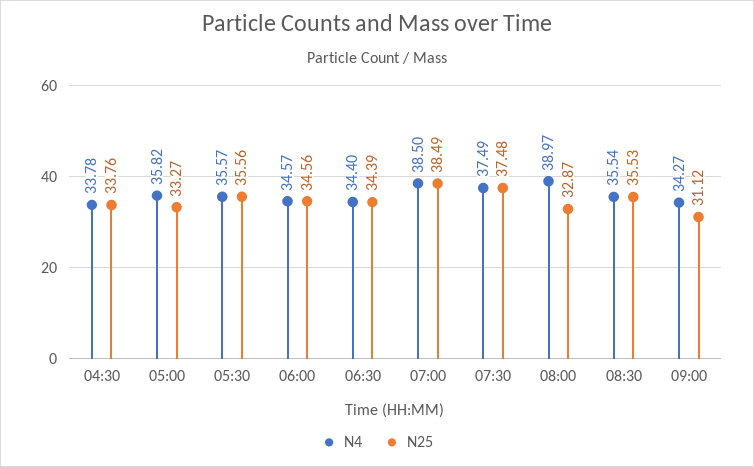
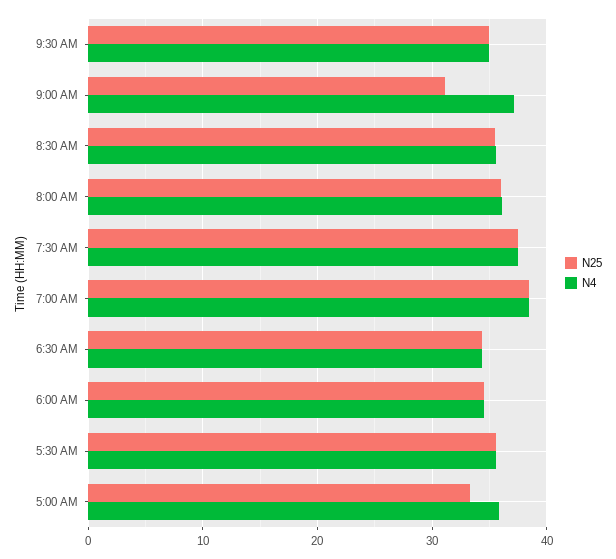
N4, 04:30: 33.78 -> none
N25, 04:30: 33.76 -> none
N4, 08:00: 38.97 -> 36
N25, 08:00: 32.87 -> 36
N4, 09:00: 34.27 -> 37
N25, 9:30 AM: none -> 35
N4, 9:30 AM: none -> 35

